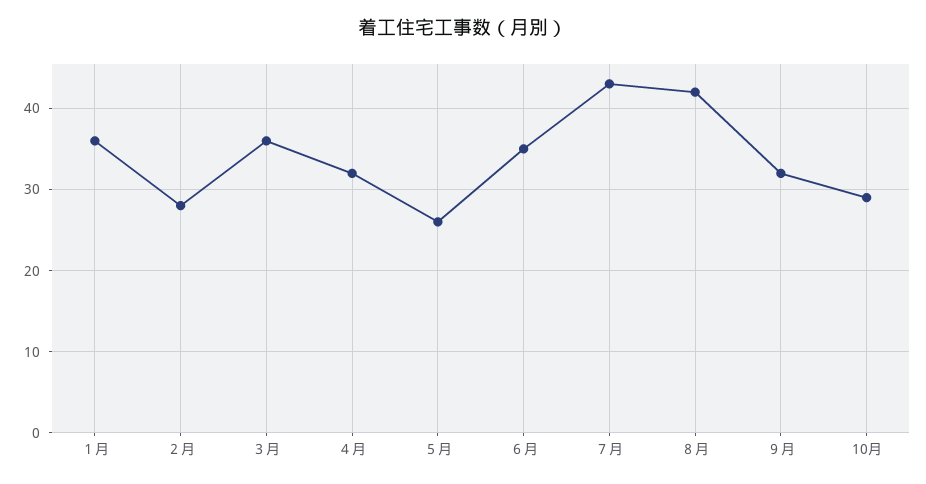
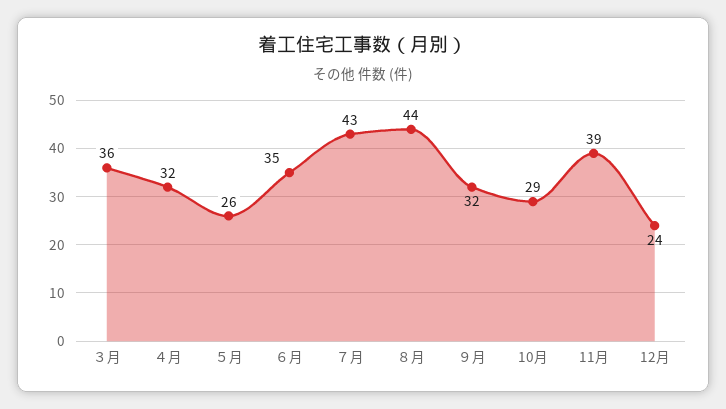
１月: 36 -> none
２月: 28 -> none
８月: 42 -> 44
11月: none -> 39
12月: none -> 24

